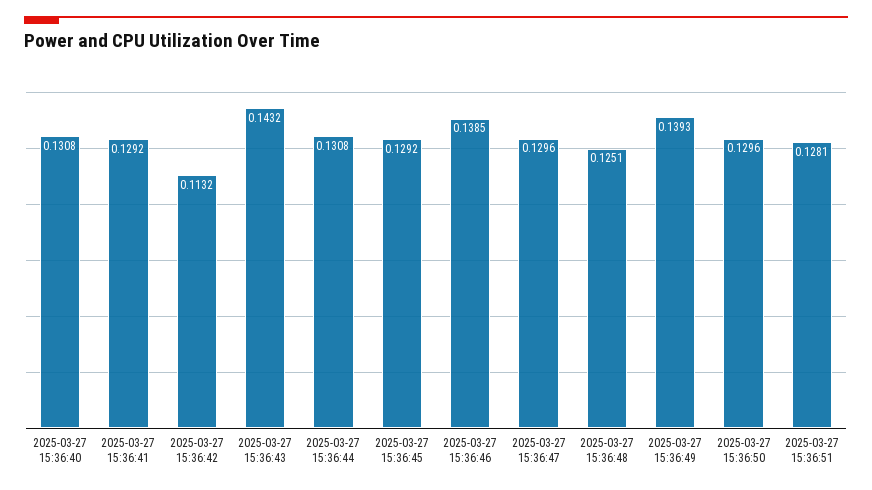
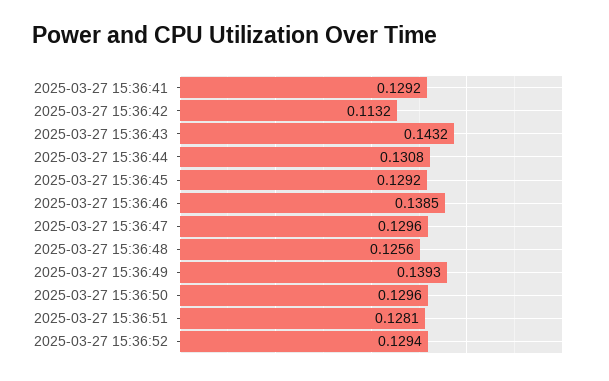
2025-03-27 15:36:40: 0.1308 -> none
2025-03-27 15:36:48: 0.1251 -> 0.1256
2025-03-27 15:36:52: none -> 0.1294

